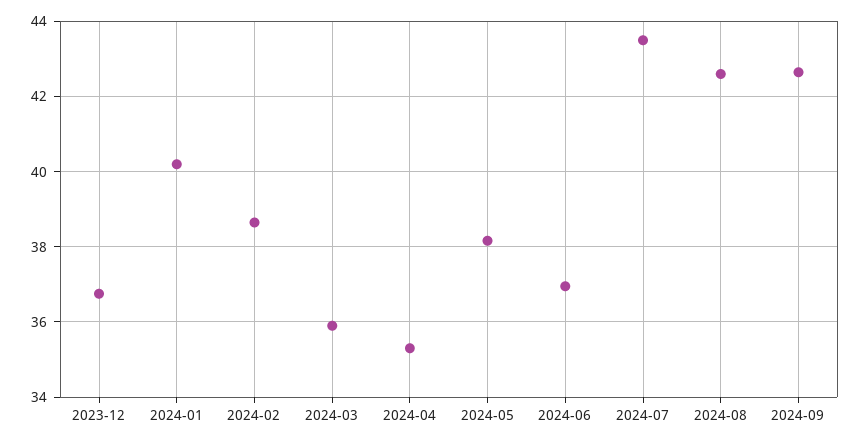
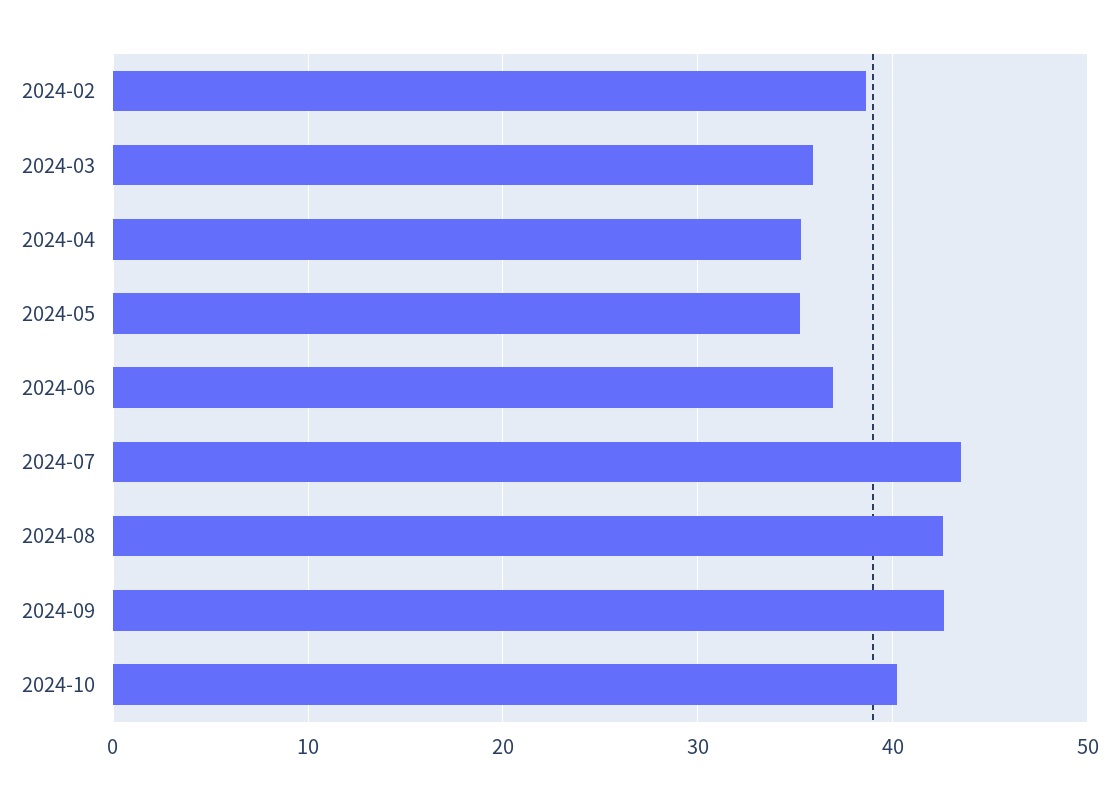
2023-12: 36.8 -> none
2024-01: 40.2 -> none
2024-05: 38.2 -> 35
2024-10: none -> 40

